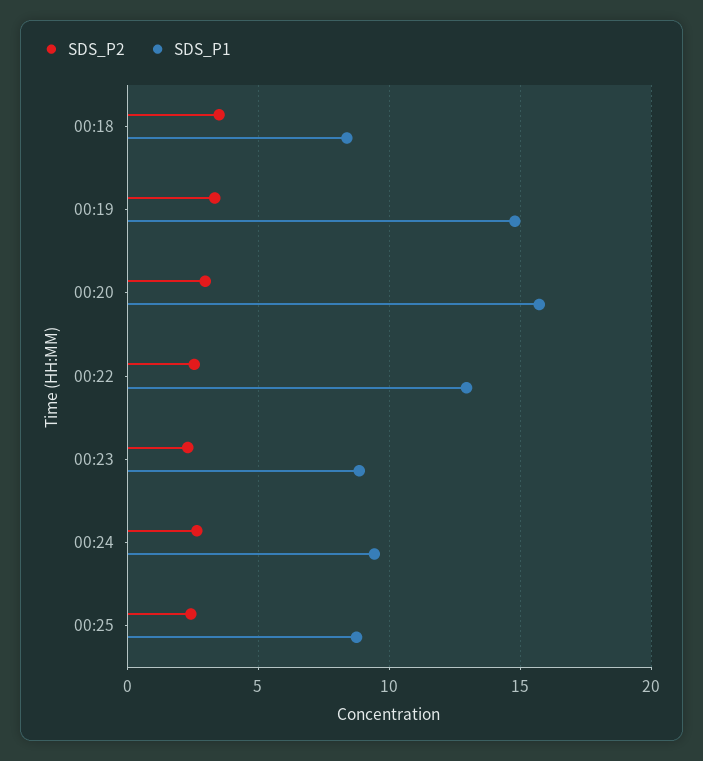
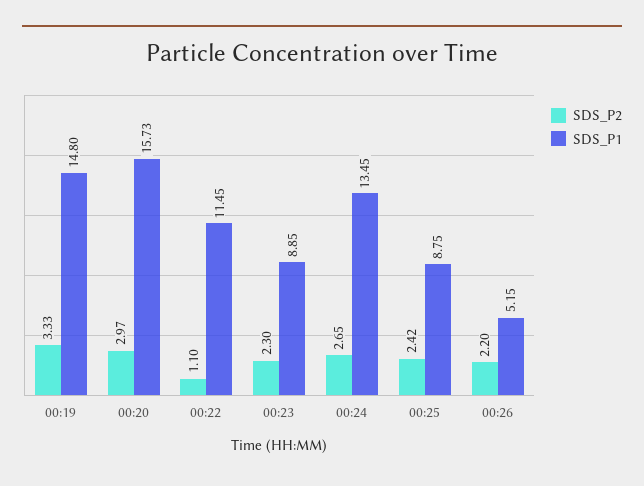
SDS_P2, 00:18: 3.5 -> none
SDS_P1, 00:18: 8.5 -> none
SDS_P2, 00:22: 2.5 -> 1.1
SDS_P1, 00:22: 13 -> 11.45
SDS_P1, 00:24: 9.5 -> 13.45
SDS_P2, 00:26: none -> 2.2
SDS_P1, 00:26: none -> 5.15

